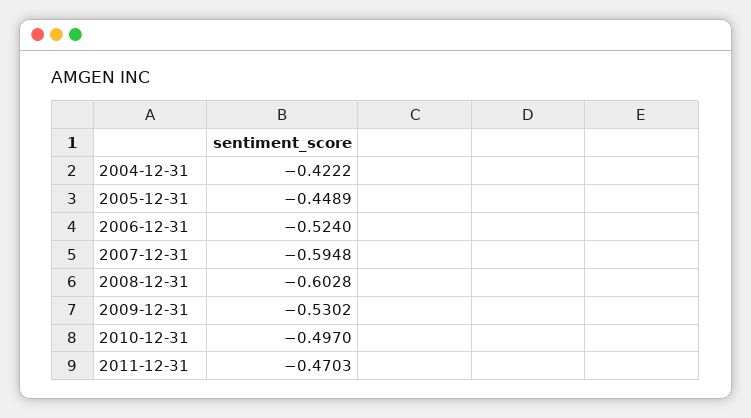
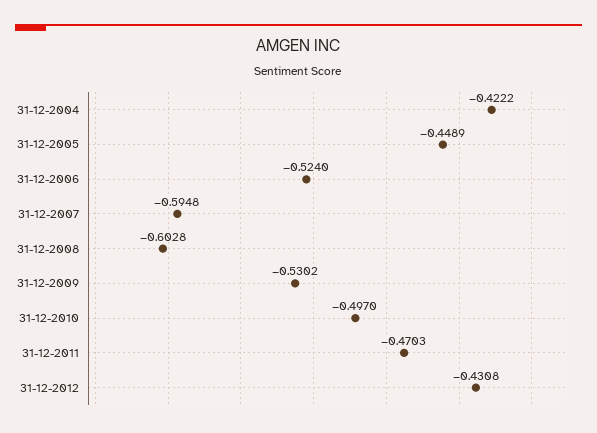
31-12-2012: none -> -0.4308

